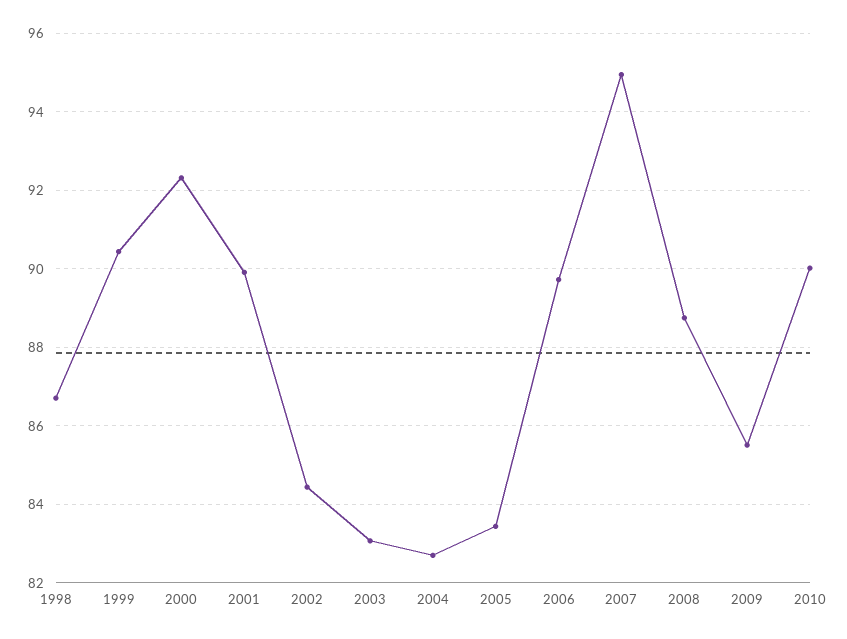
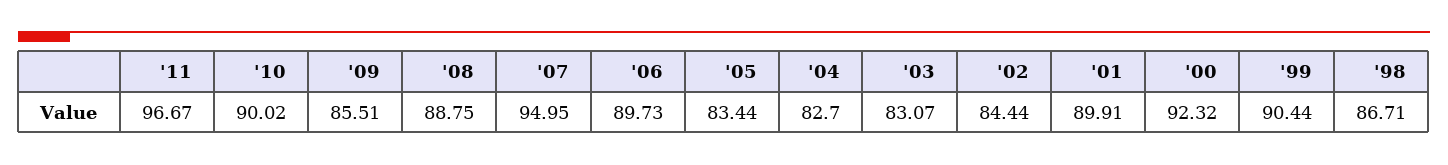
'11: none -> 96.67

